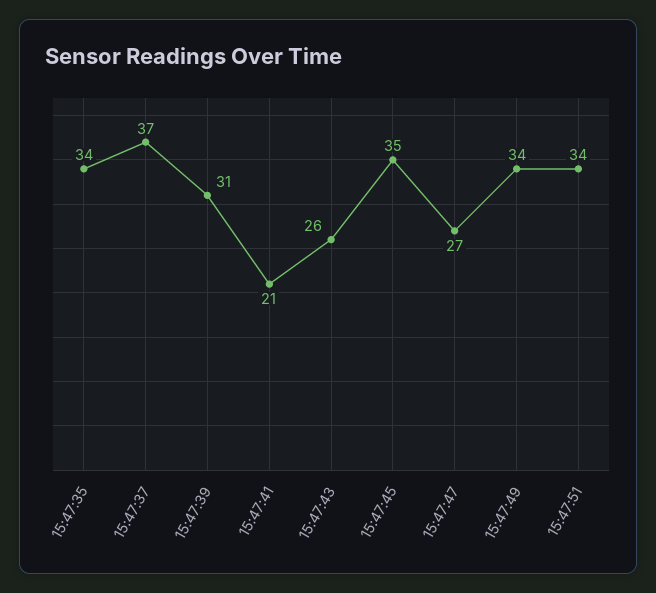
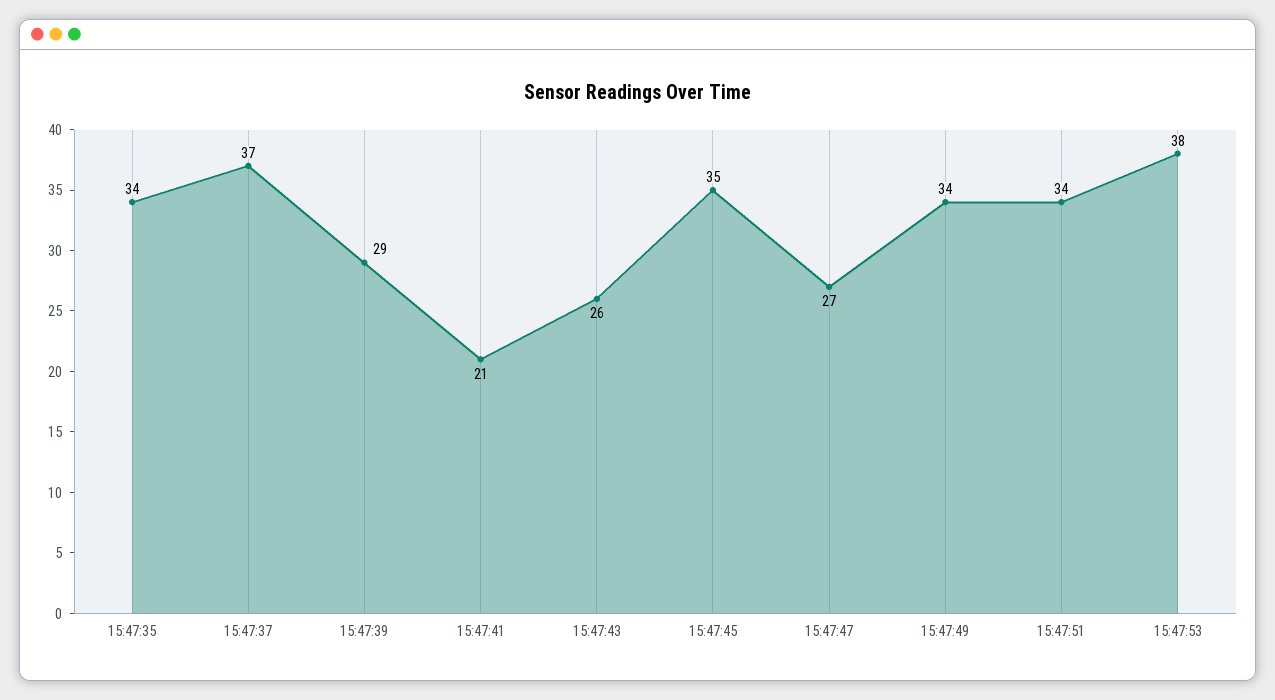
15:47:39: 31 -> 29
15:47:53: none -> 38

